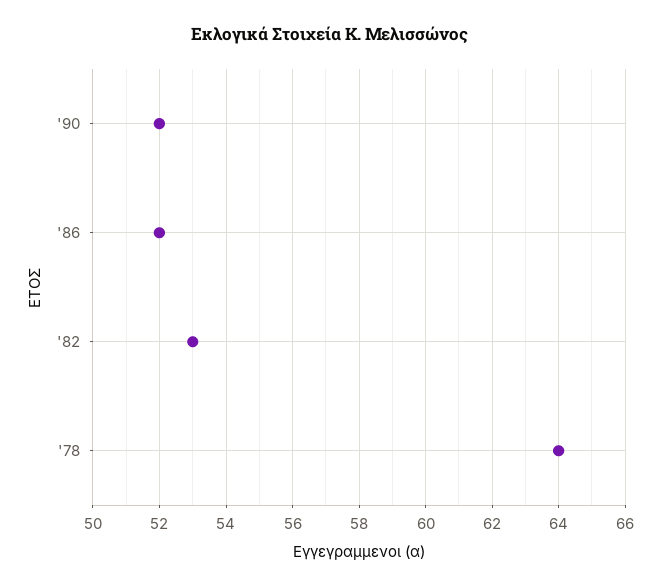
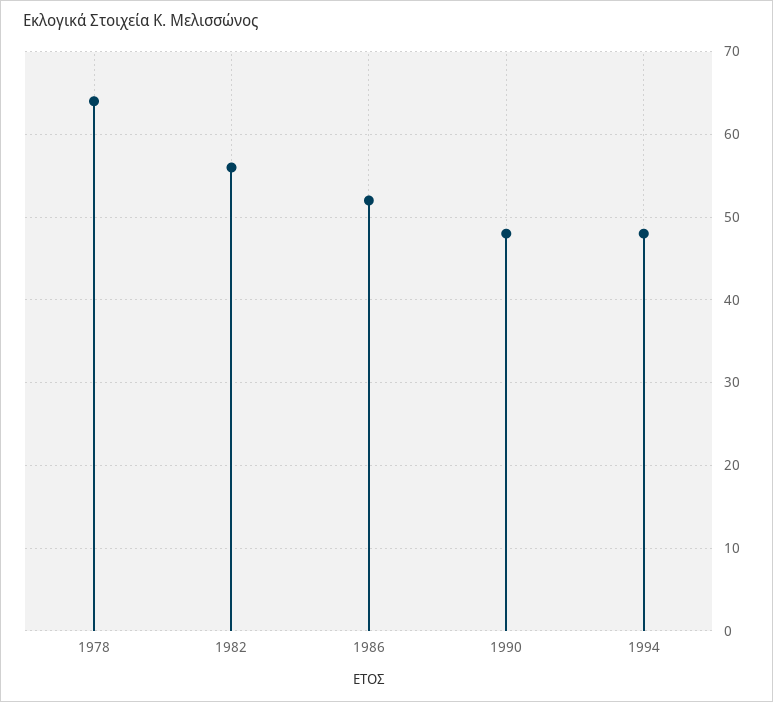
'90: 52 -> 48
'82: 53 -> 56
1994: none -> 48

